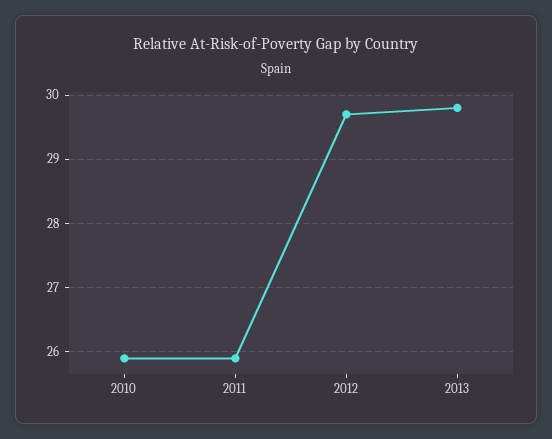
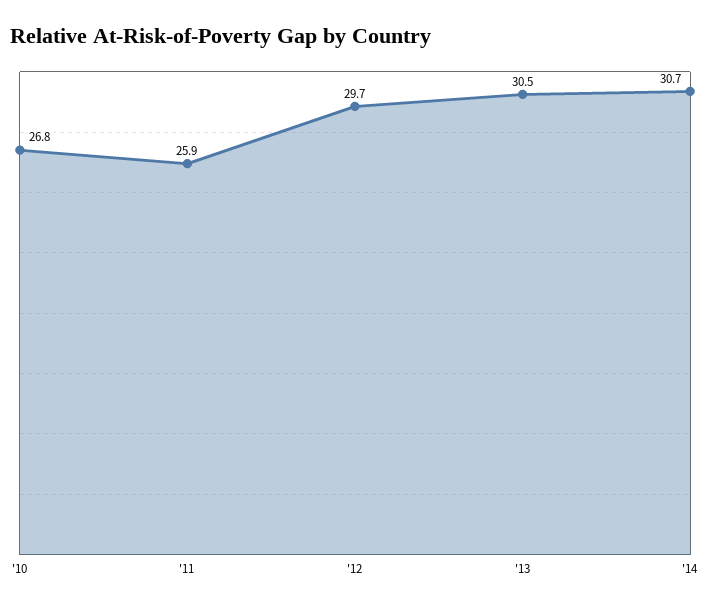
2010: 25.9 -> 26.8
2013: 29.8 -> 30.5
'14: none -> 30.7

